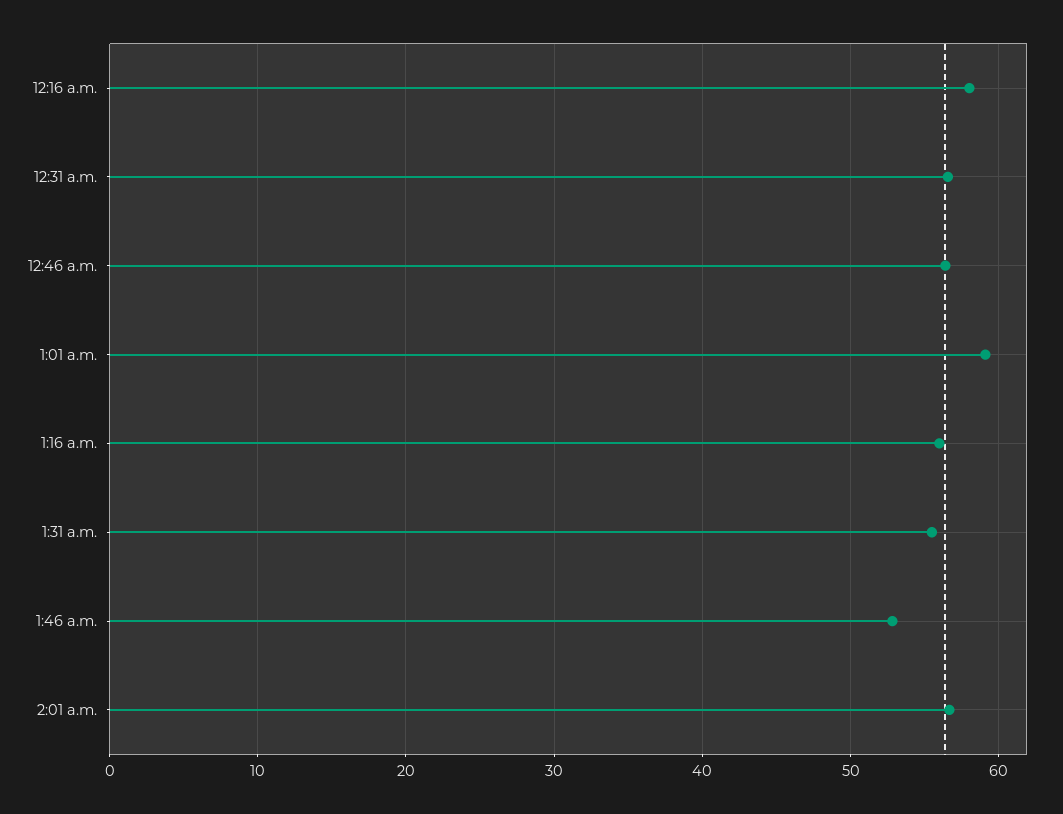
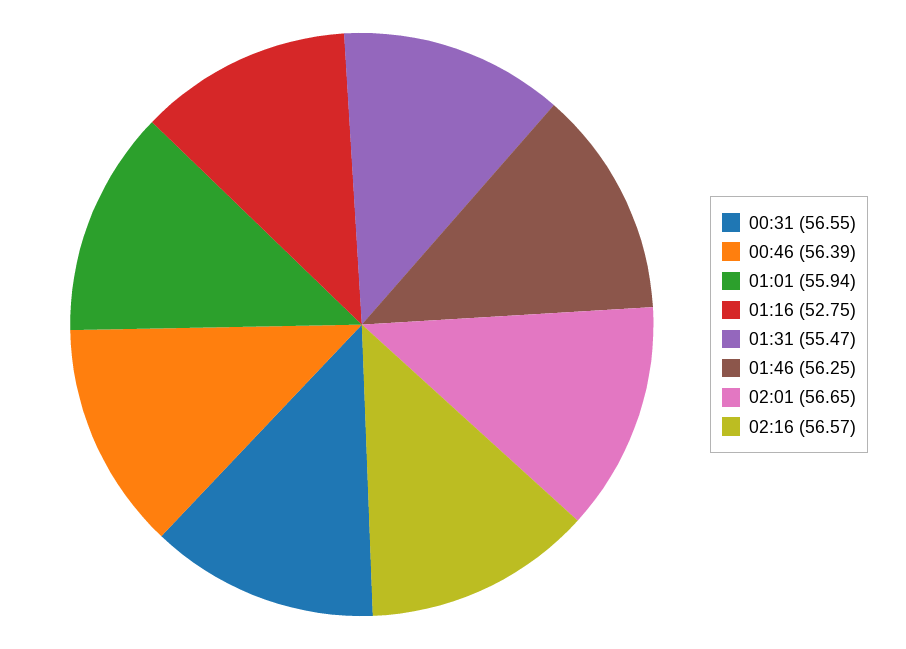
12:16 a.m.: 58 -> none
1:01 a.m.: 59 -> 55.94
1:16 a.m.: 56 -> 52.75
1:46 a.m.: 53 -> 56.25
02:16: none -> 56.57

